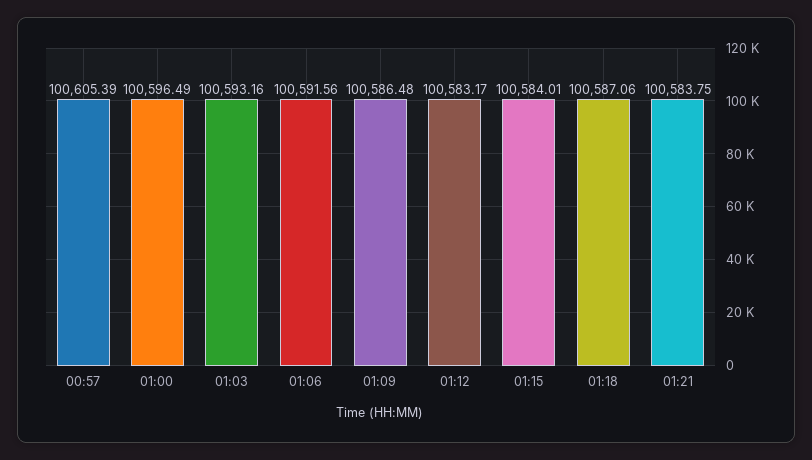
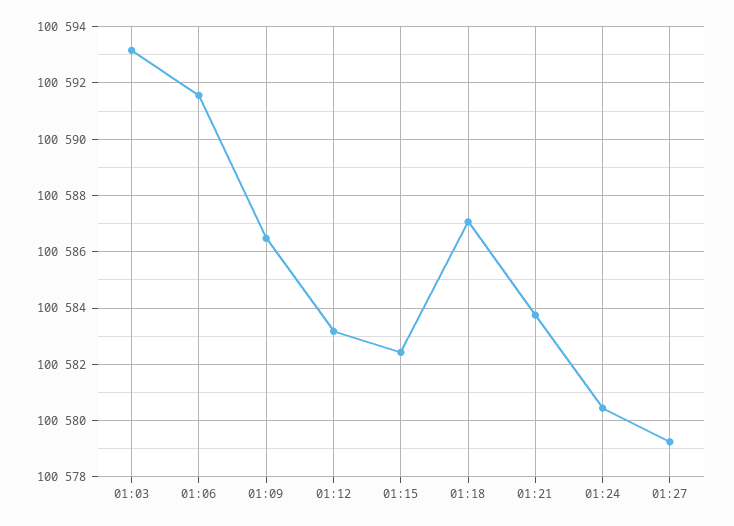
00:57: 100605.39 -> none
01:00: 100596.49 -> none
01:15: 100584.01 -> 100582.5
01:24: none -> 100580.5
01:27: none -> 100579.25

